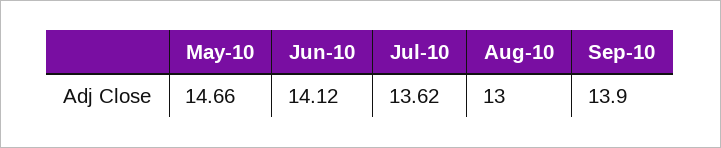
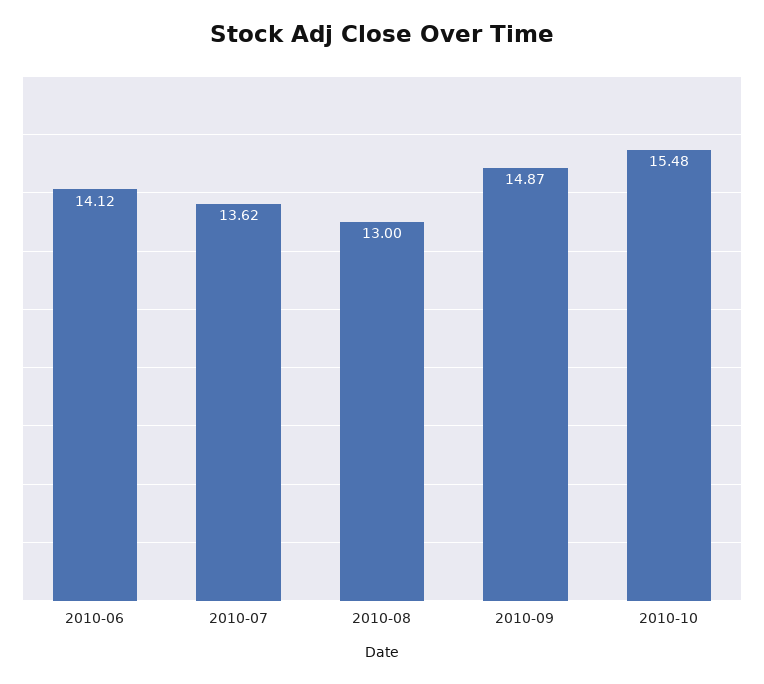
May-10: 14.66 -> none
Sep-10: 13.9 -> 14.87
2010-10: none -> 15.48

